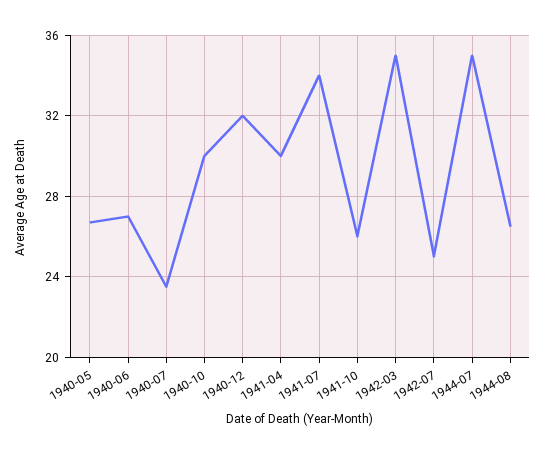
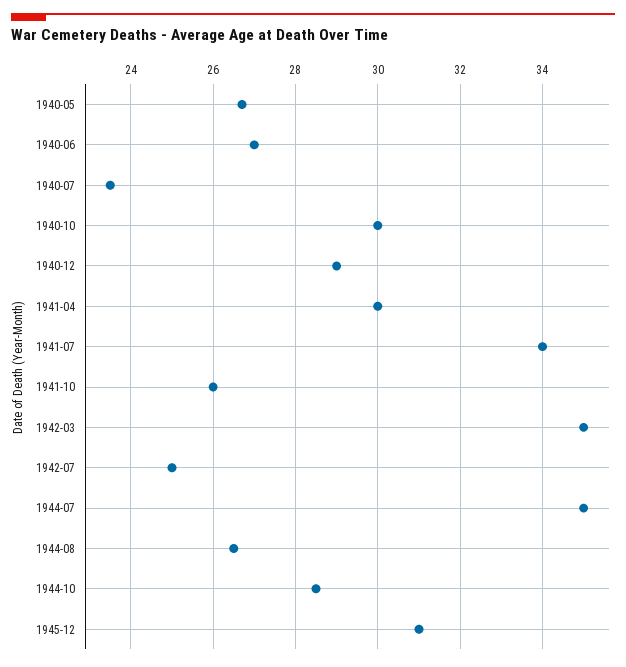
1940-12: 32 -> 29
1944-10: none -> 28.5
1945-12: none -> 31

